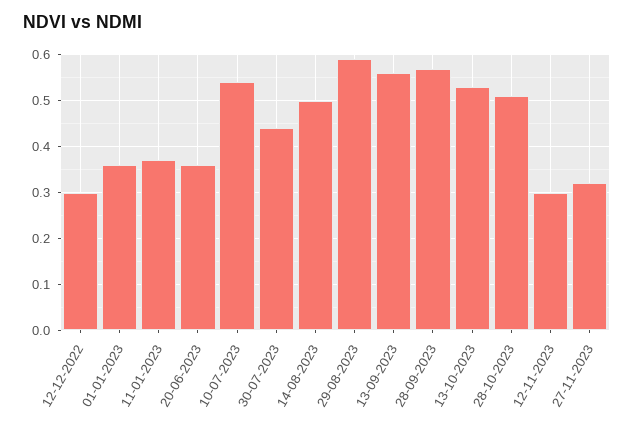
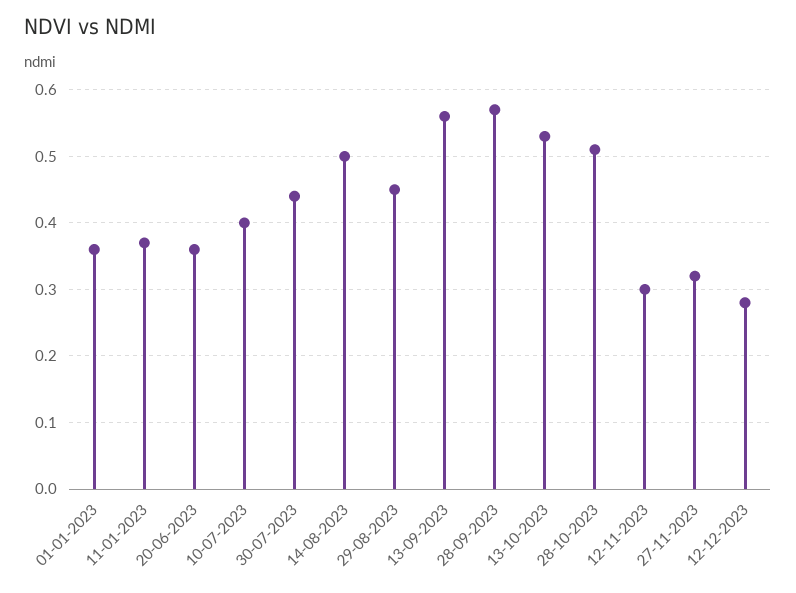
12-12-2022: 0.3 -> none
10-07-2023: 0.55 -> 0.4
29-08-2023: 0.6 -> 0.45
12-12-2023: none -> 0.28

